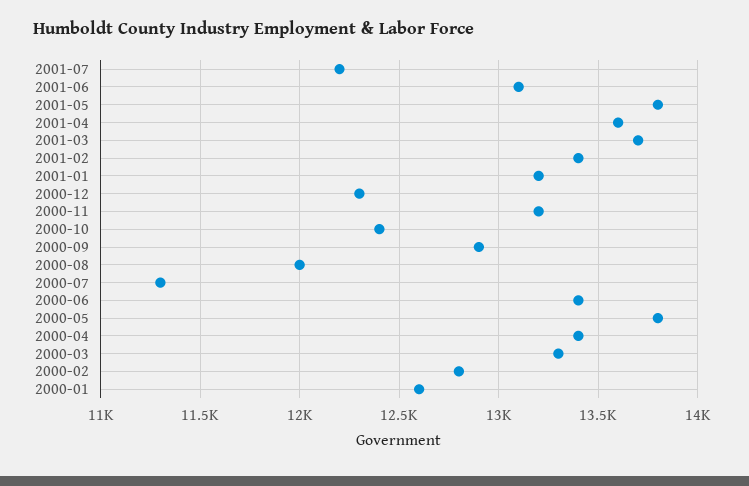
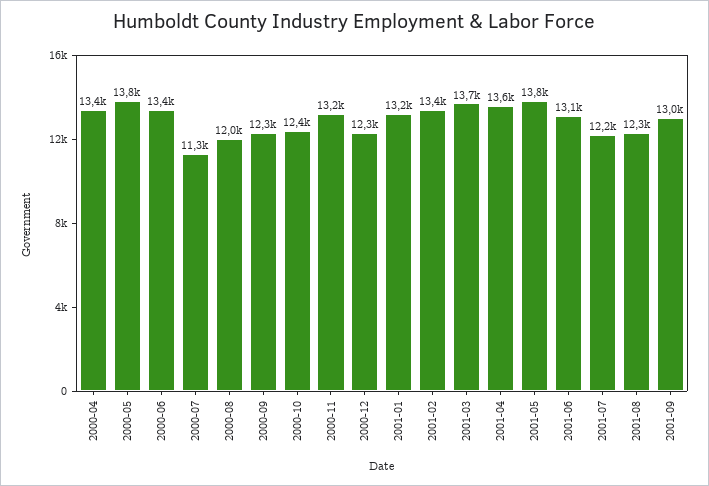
2000-09: 12900 -> 12300
2000-03: 13300 -> none
2000-02: 12800 -> none
2000-01: 12600 -> none
2001-08: none -> 12300
2001-09: none -> 13000

